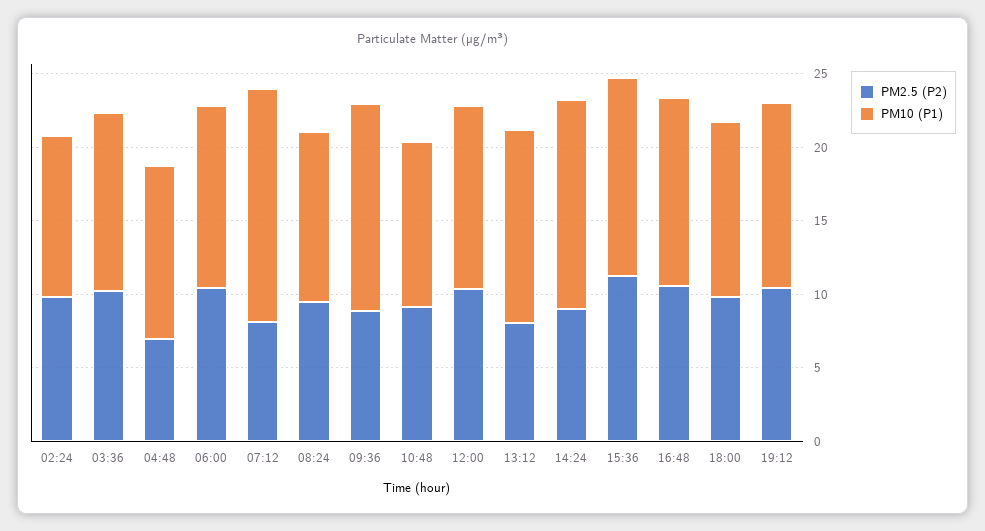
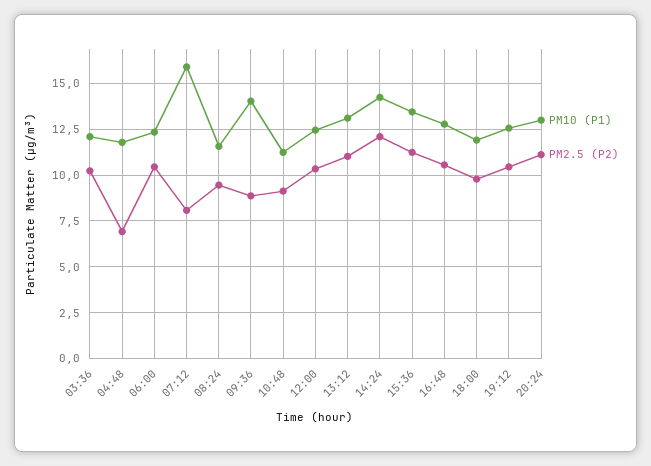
PM2.5 (P2), 02:24: 10 -> none
PM10 (P1), 02:24: 11 -> none
PM2.5 (P2), 13:12: 8 -> 11
PM2.5 (P2), 14:24: 9 -> 12
PM10 (P1), 20:24: none -> 13
PM2.5 (P2), 20:24: none -> 11

